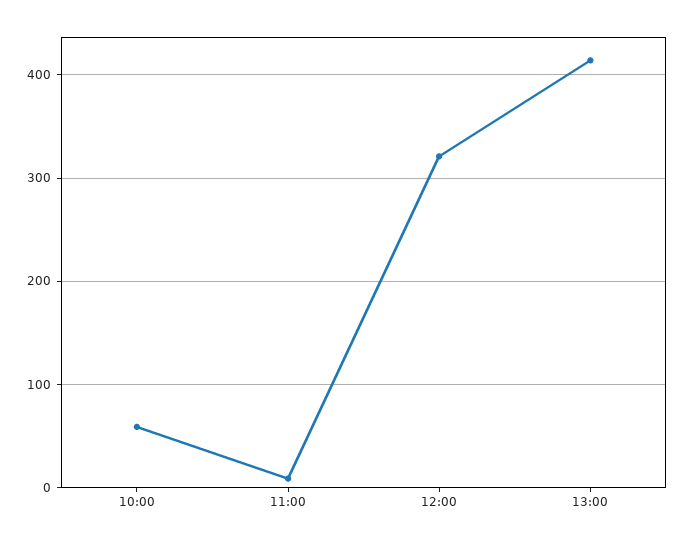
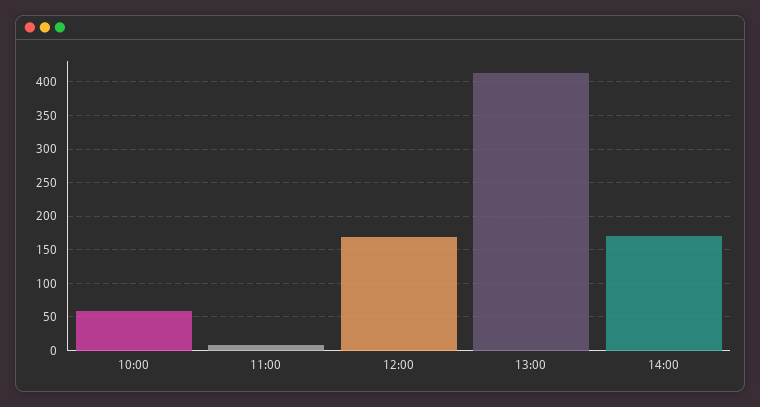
12:00: 320 -> 170
14:00: none -> 170

